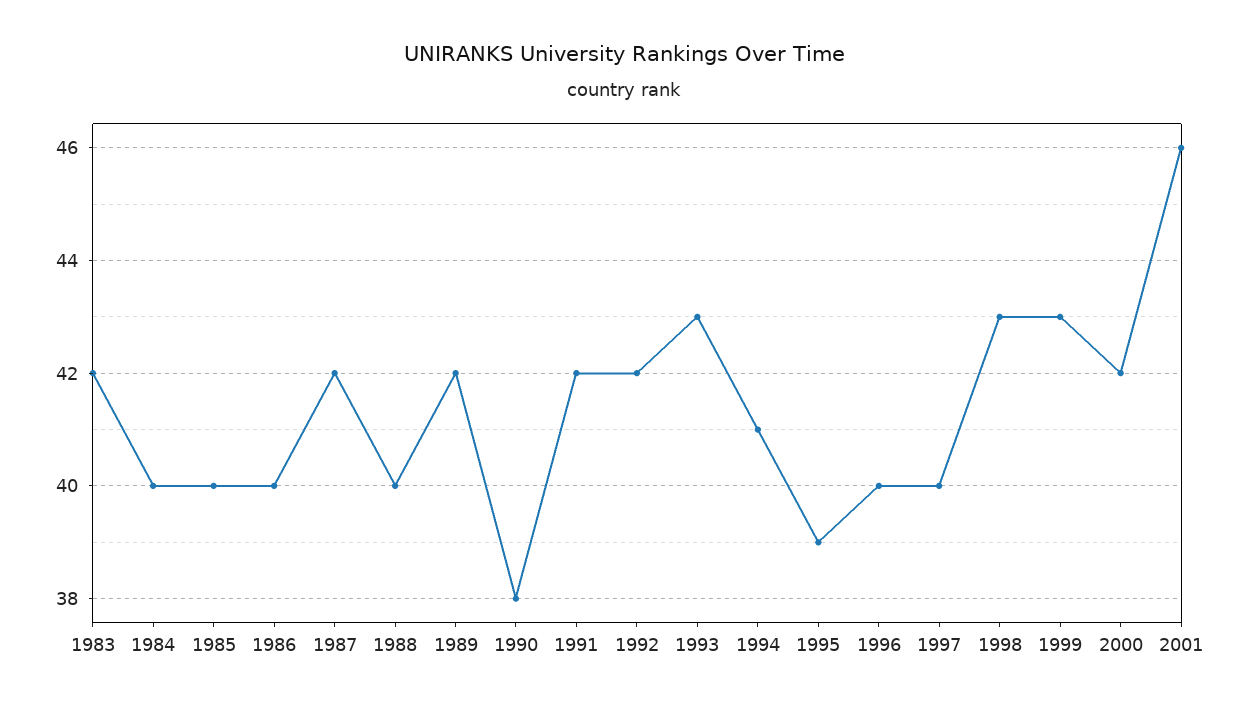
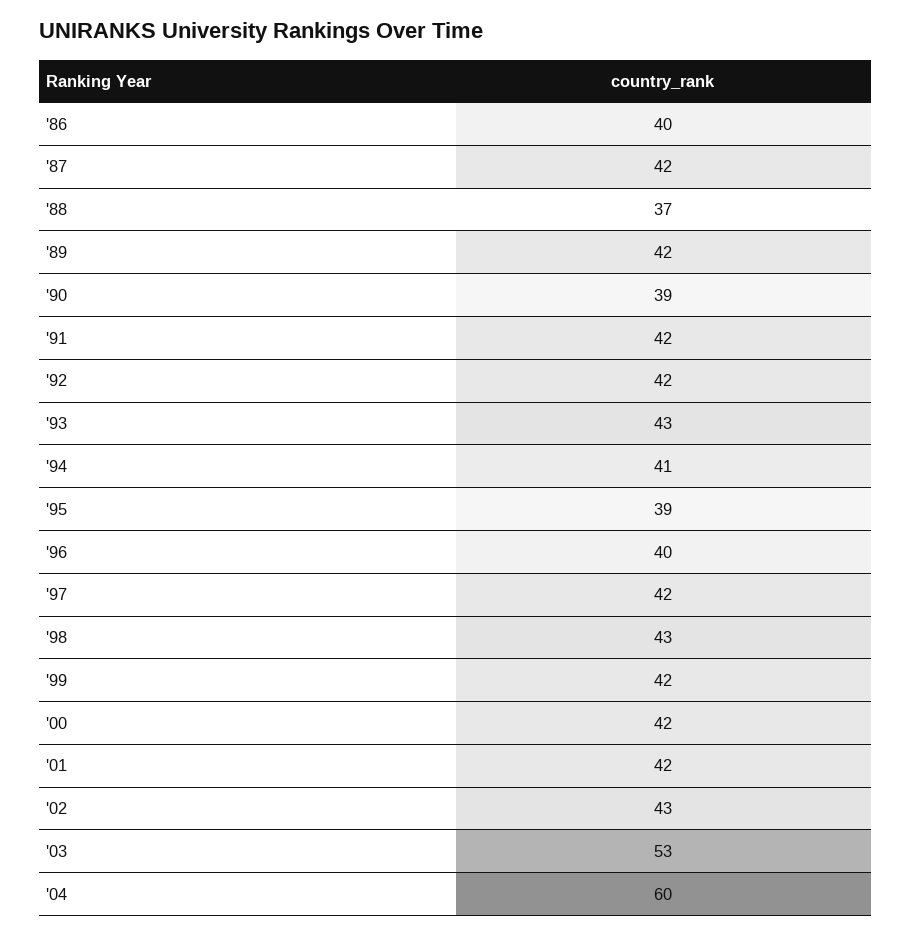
1983: 42 -> none
1984: 40 -> none
1985: 40 -> none
1988: 40 -> 37
1990: 38 -> 39
1997: 40 -> 42
1999: 43 -> 42
2001: 46 -> 42
'02: none -> 43
'03: none -> 53
'04: none -> 60

